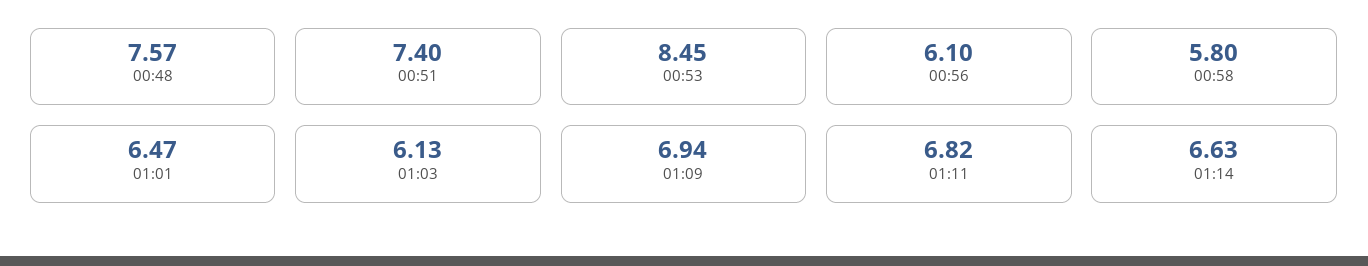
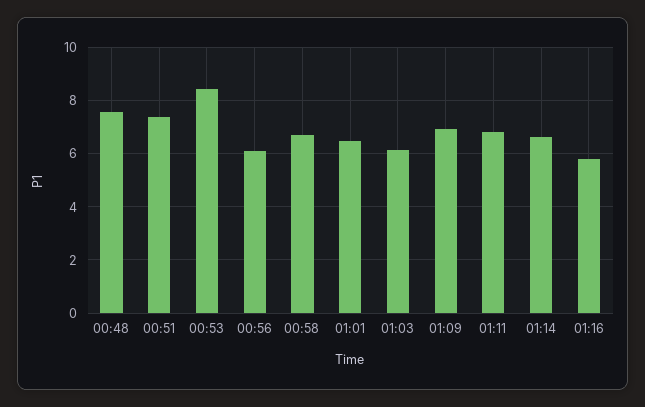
00:58: 5.8 -> 6.75
01:16: none -> 5.75

